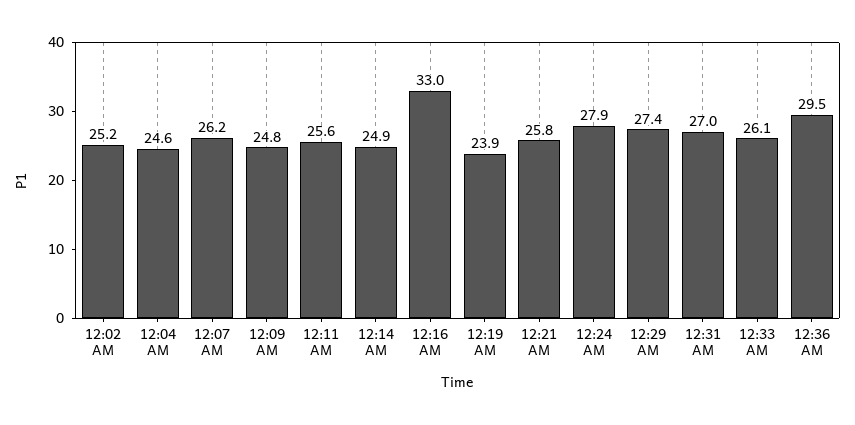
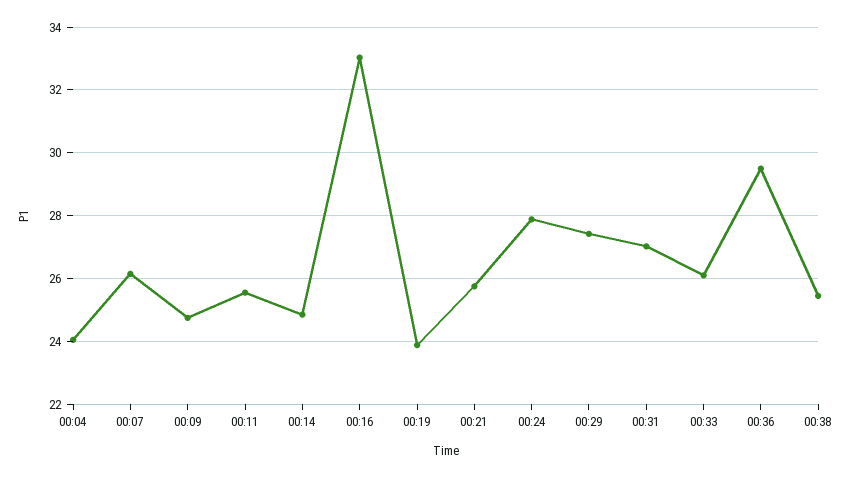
12:02 AM: 25.2 -> none
12:04 AM: 24.6 -> 24
00:38: none -> 25.4

